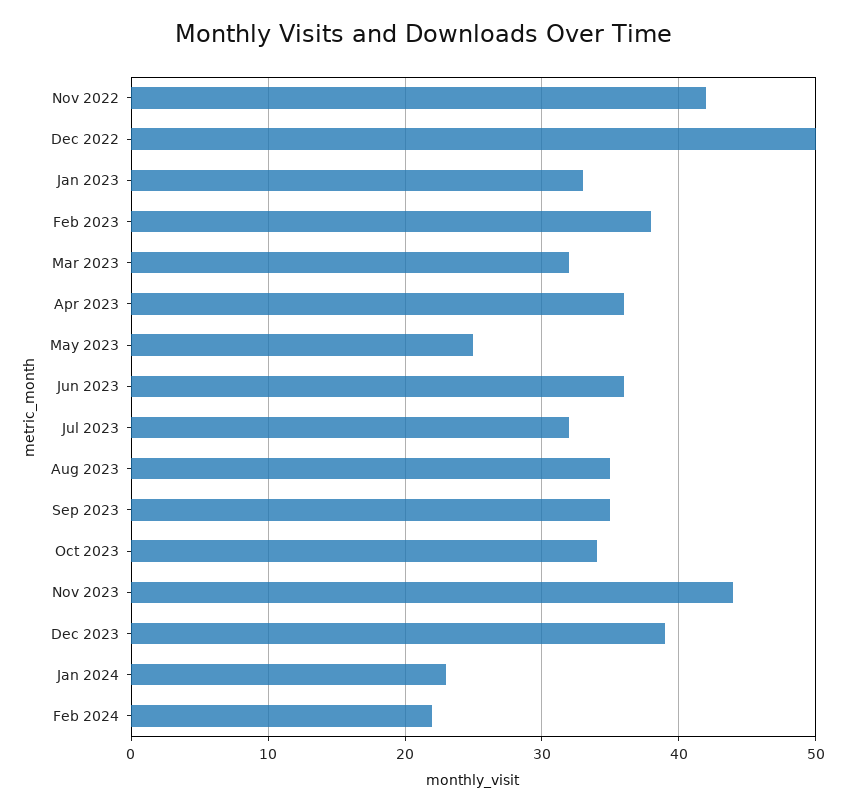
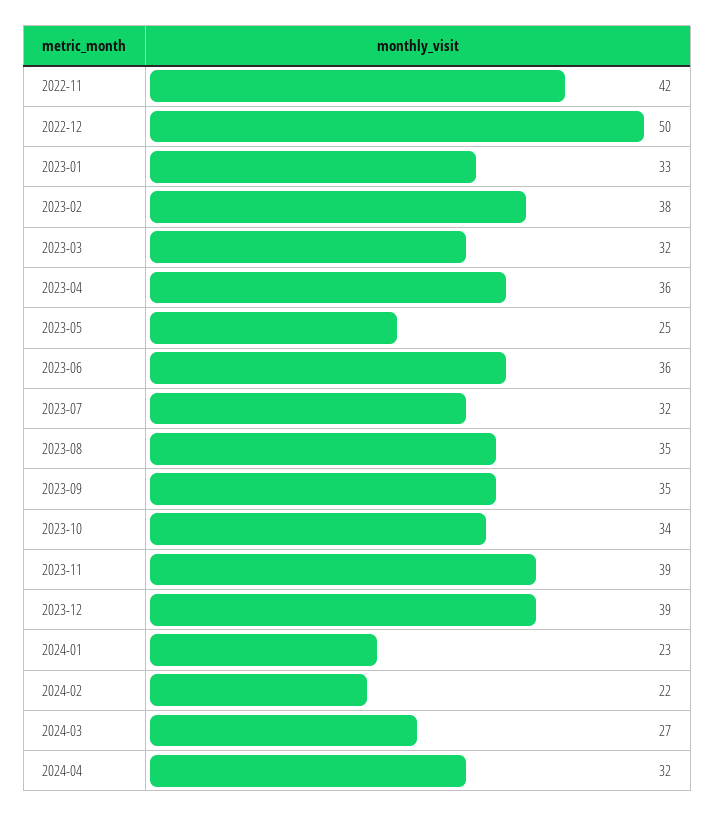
Nov 2023: 44 -> 39
2024-03: none -> 27
2024-04: none -> 32

